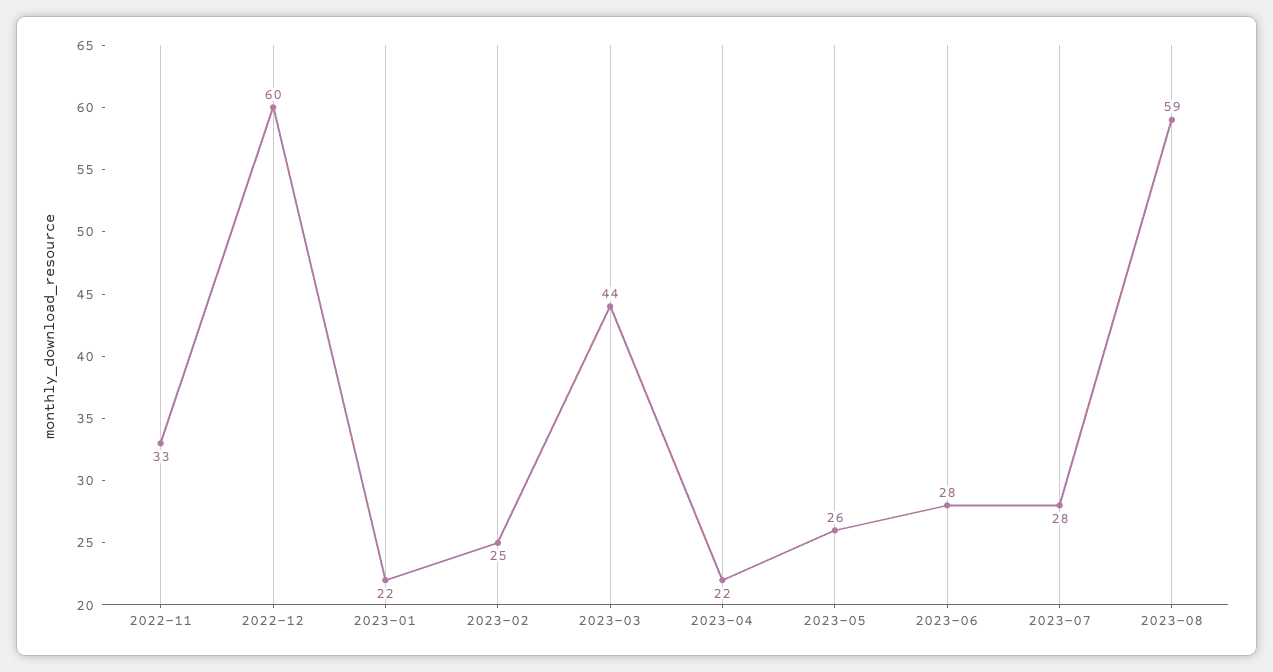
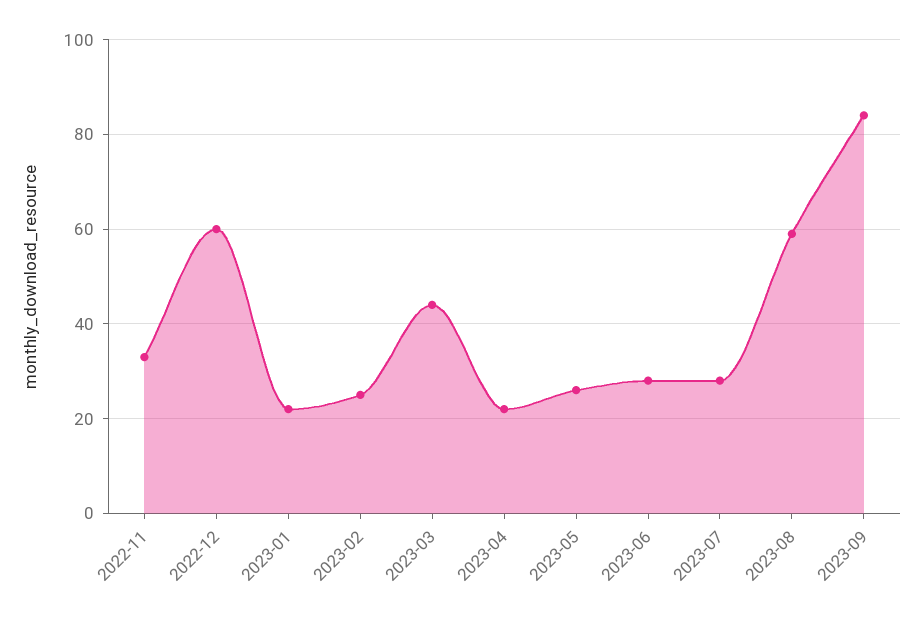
2023-09: none -> 85

